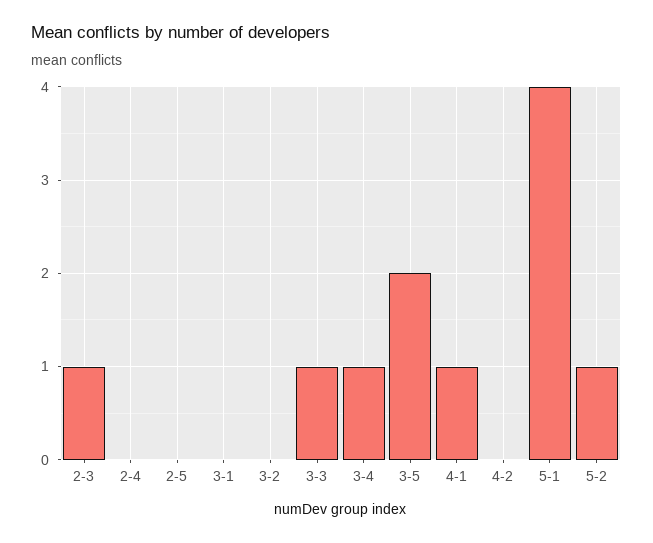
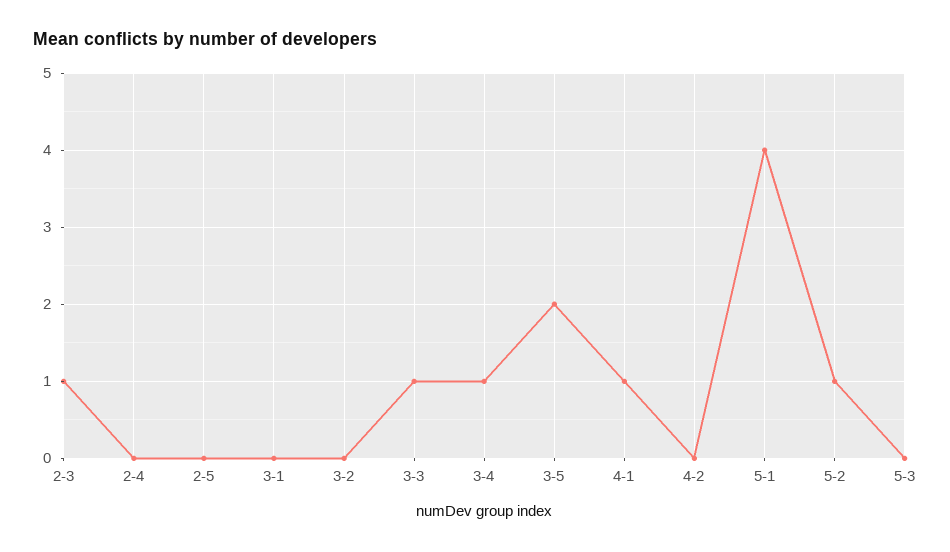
5-3: none -> 0

